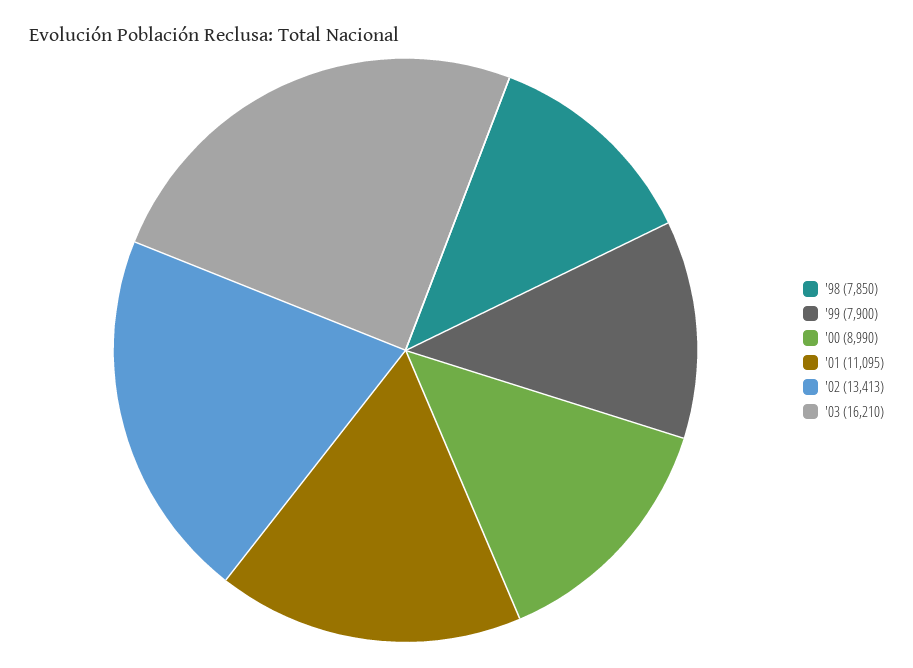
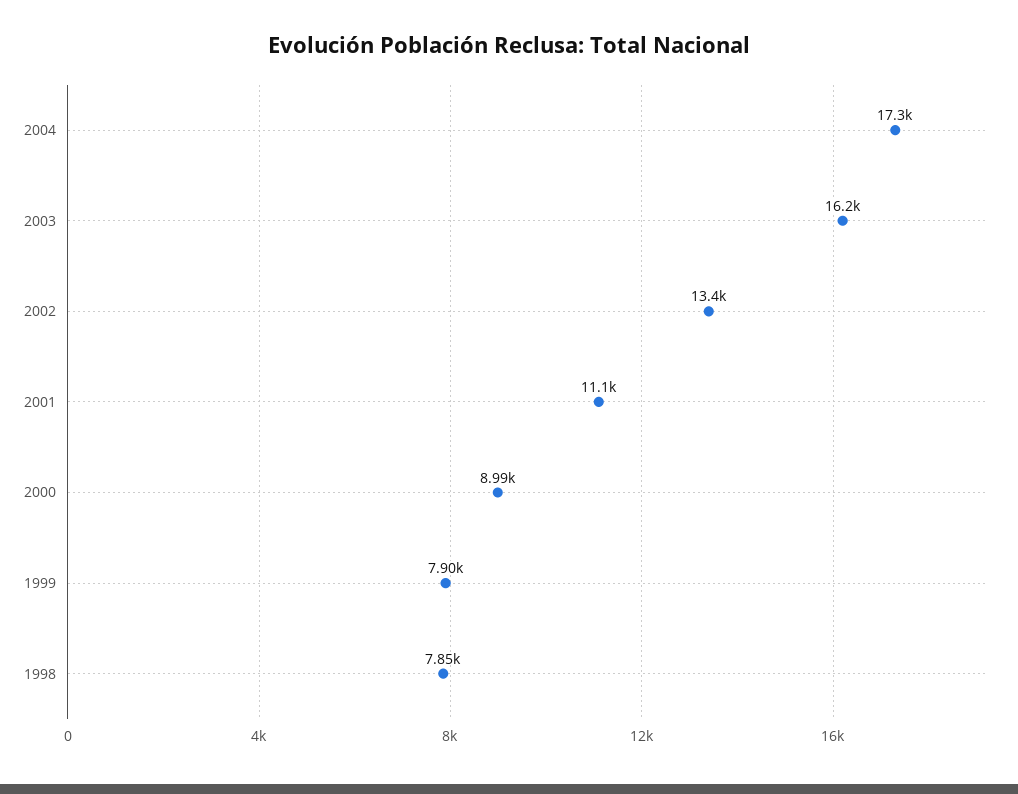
2004: none -> 17300

